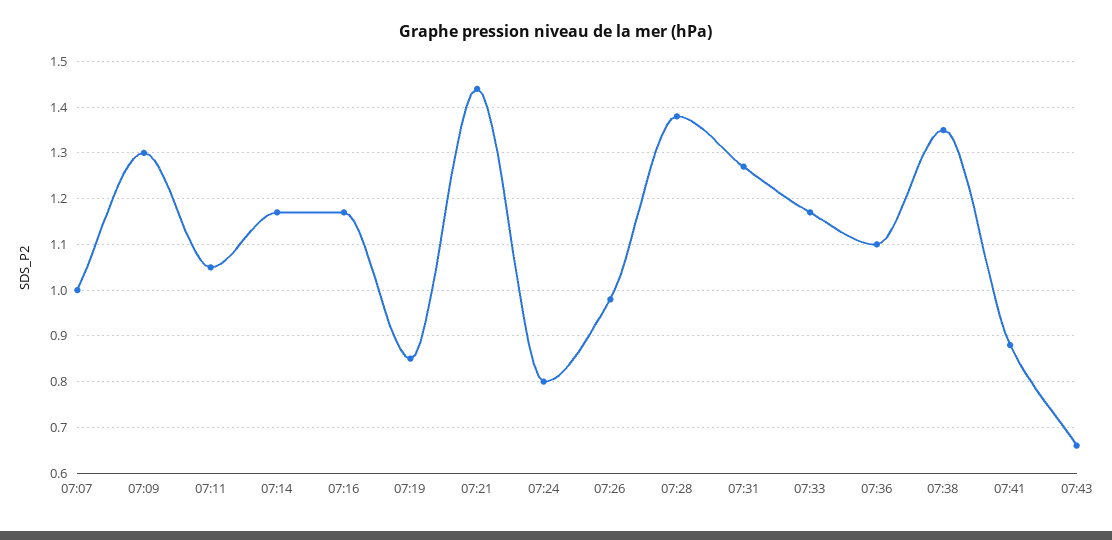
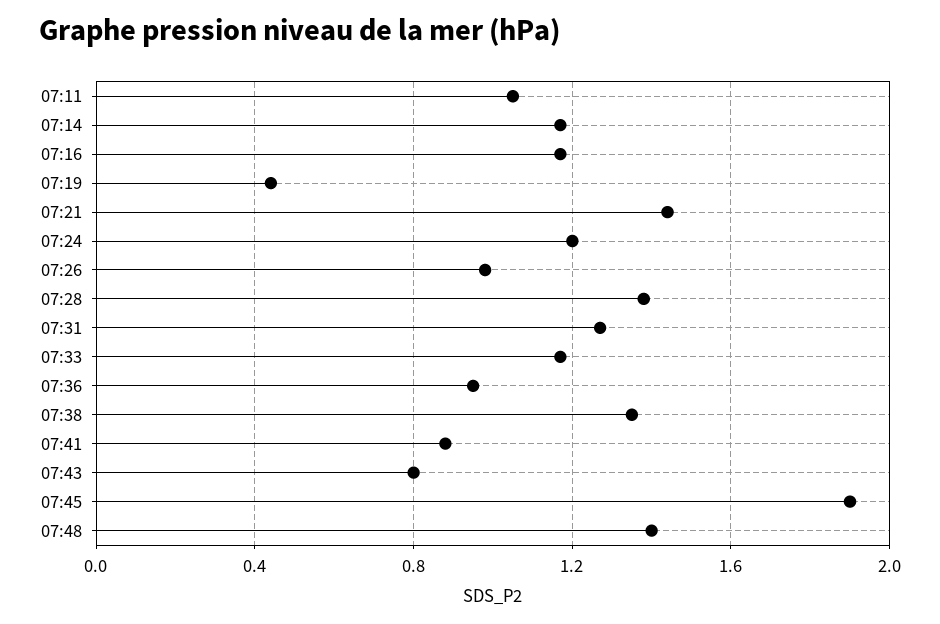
07:07: 1 -> none
07:09: 1.3 -> none
07:19: 0.85 -> 0.45
07:24: 0.8 -> 1.2
07:36: 1.1 -> 0.95
07:43: 0.65 -> 0.8
07:45: none -> 1.9
07:48: none -> 1.4

